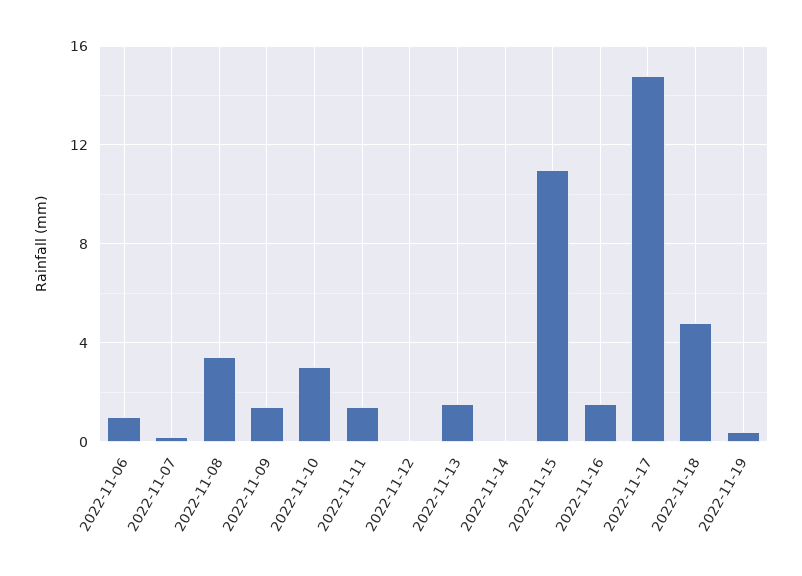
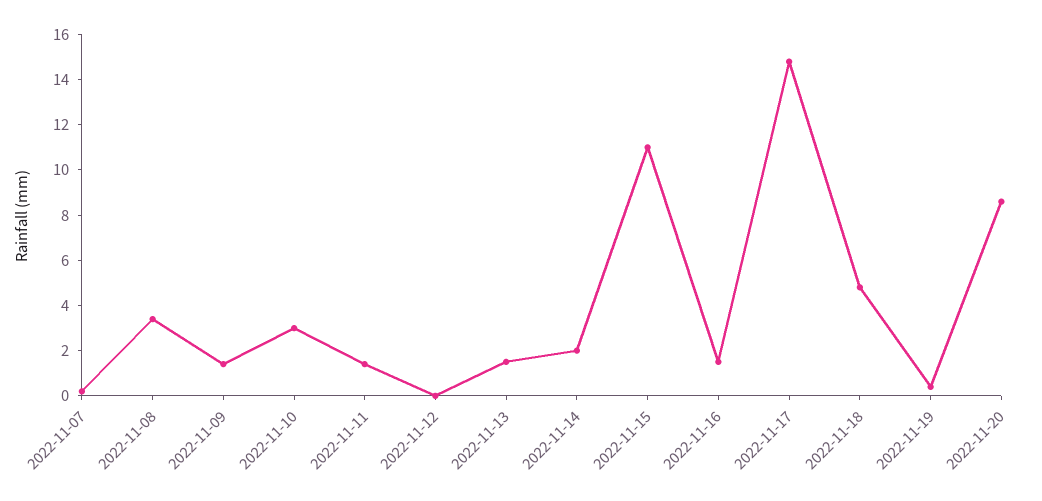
2022-11-06: 1 -> none
2022-11-14: 0 -> 2
2022-11-20: none -> 8.5

